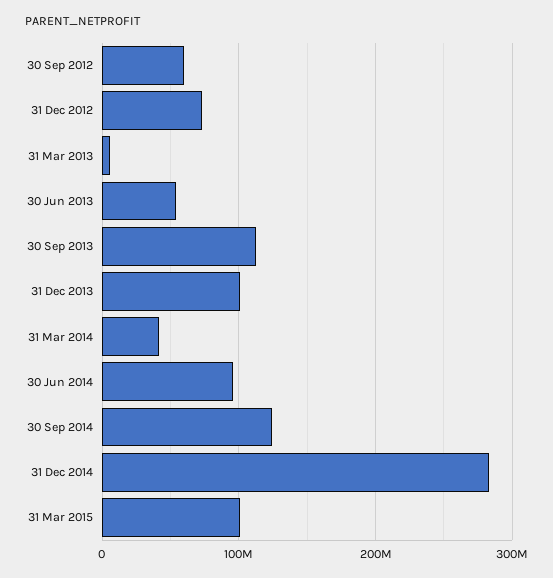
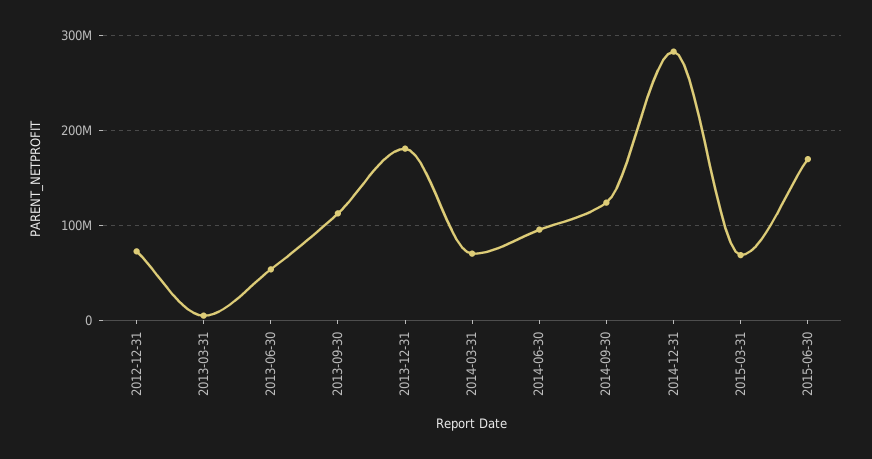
30 Sep 2012: 60000000 -> none
31 Dec 2013: 100000000 -> 180000000
31 Mar 2014: 40000000 -> 70000000
31 Mar 2015: 100000000 -> 70000000
2015-06-30: none -> 170000000

